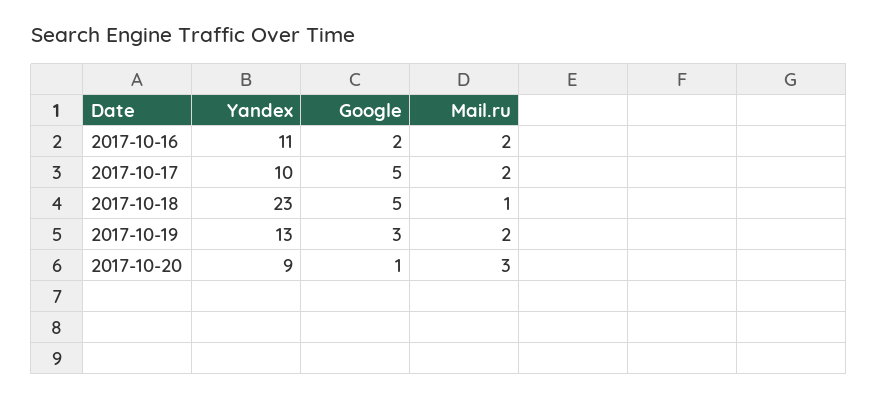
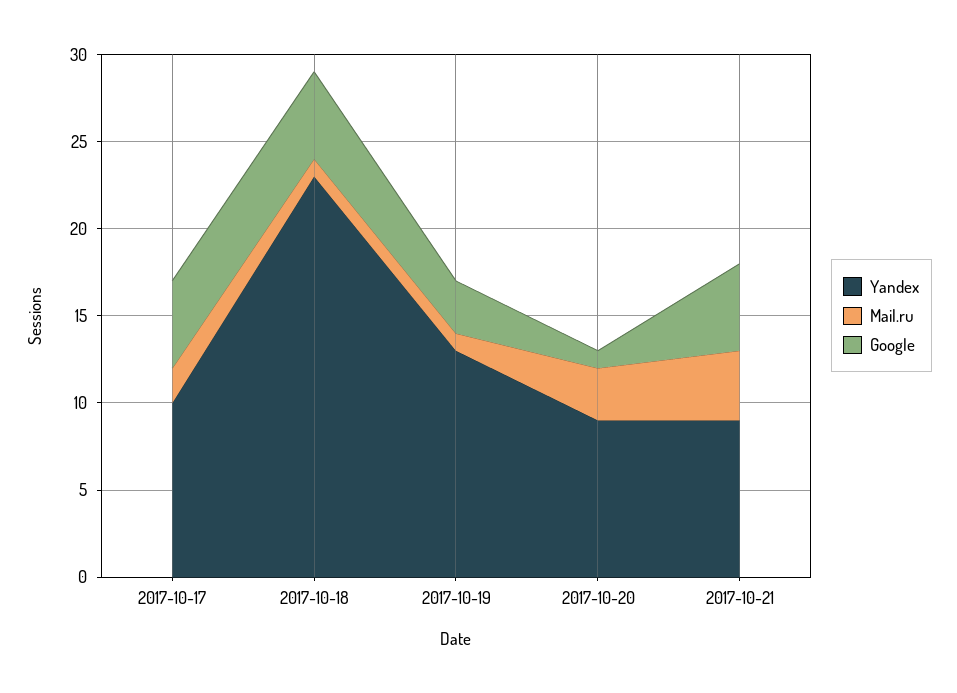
Yandex, 2017-10-16: 11 -> none
Google, 2017-10-16: 2 -> none
Mail.ru, 2017-10-16: 2 -> none
Mail.ru, 2017-10-19: 2 -> 1
Yandex, 2017-10-21: none -> 9
Mail.ru, 2017-10-21: none -> 4
Google, 2017-10-21: none -> 5

